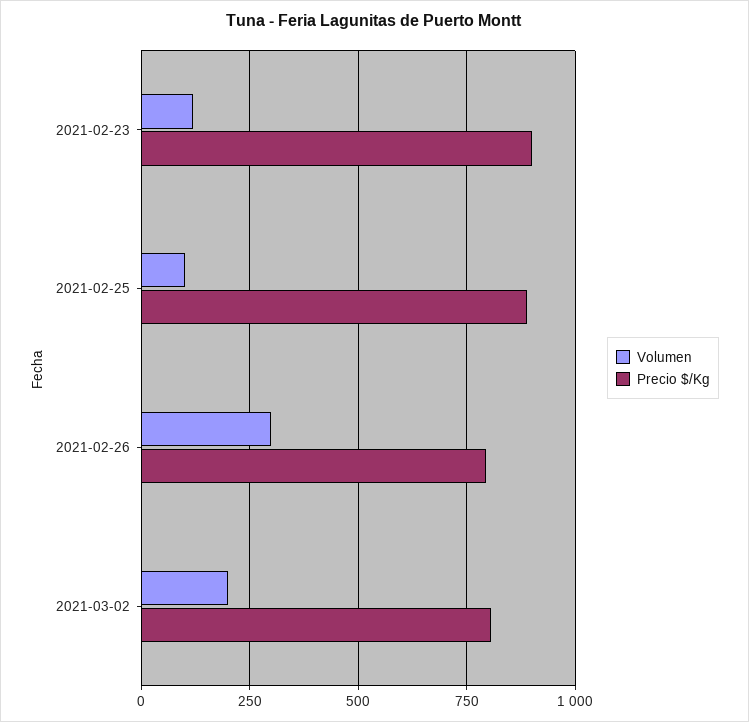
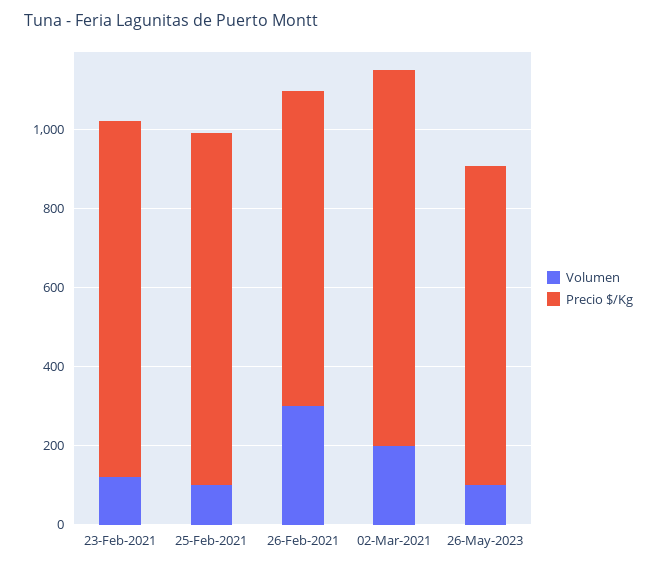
Precio $/Kg, 2021-03-02: 800 -> 950
Volumen, 26-May-2023: none -> 100
Precio $/Kg, 26-May-2023: none -> 800

